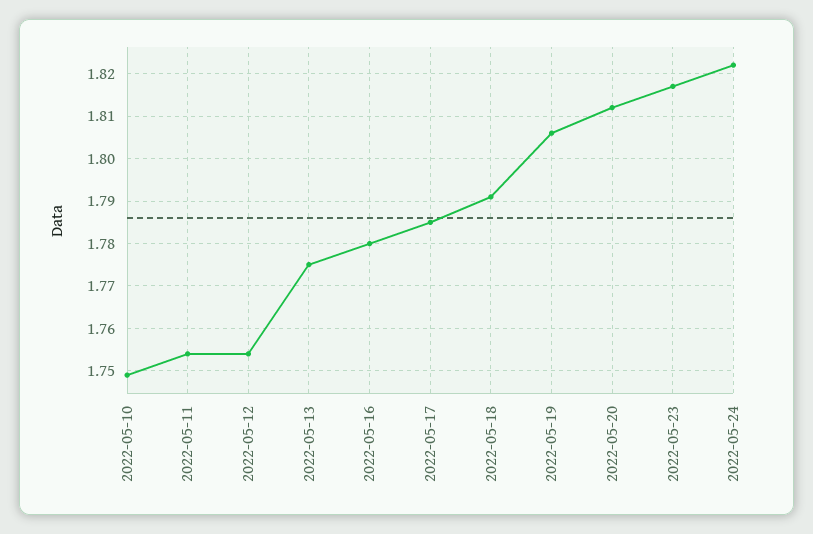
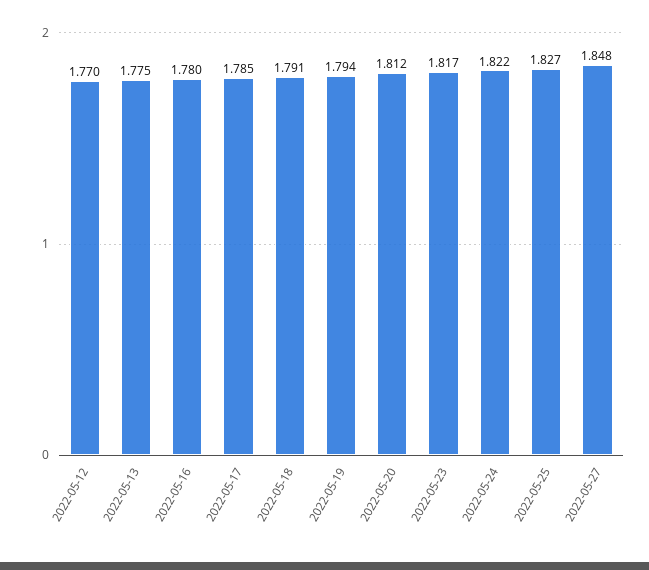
2022-05-10: 1.75 -> none
2022-05-11: 1.755 -> none
2022-05-12: 1.755 -> 1.77
2022-05-19: 1.805 -> 1.794
2022-05-25: none -> 1.827
2022-05-27: none -> 1.848

